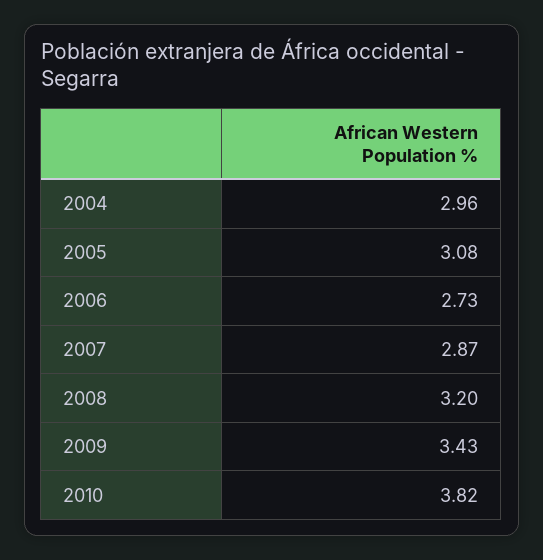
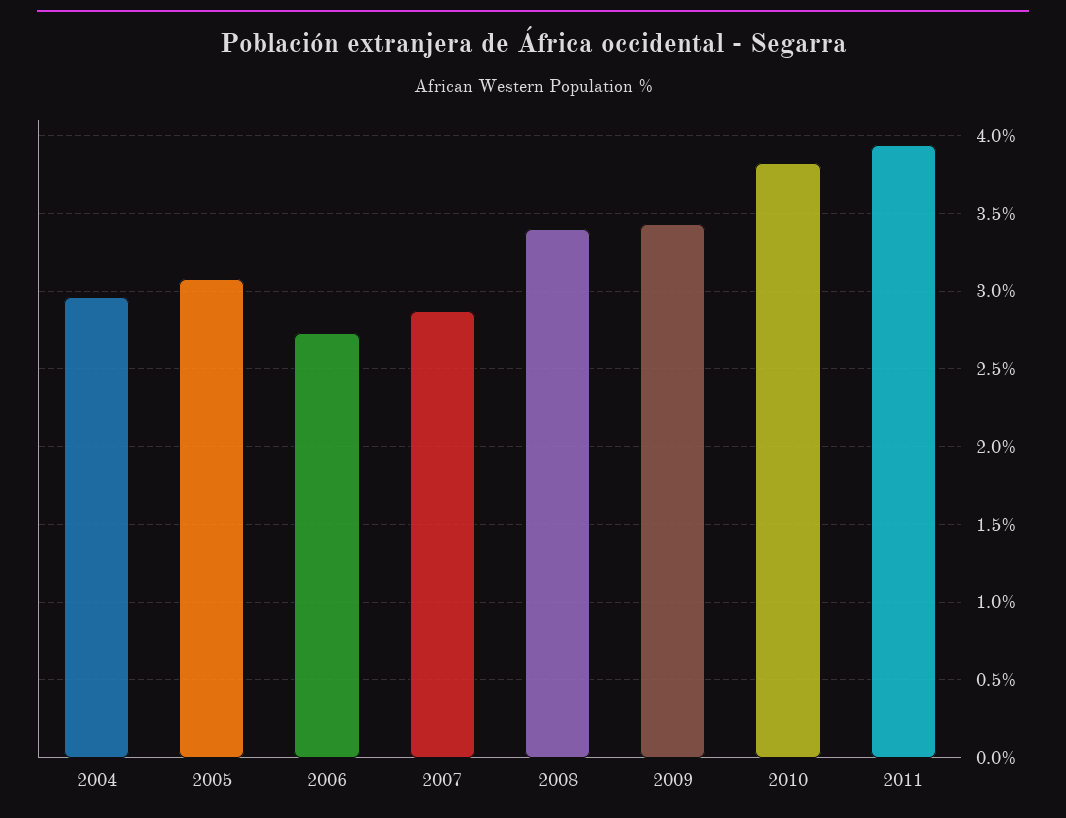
2008: 3.2 -> 3.4
2011: none -> 3.95

